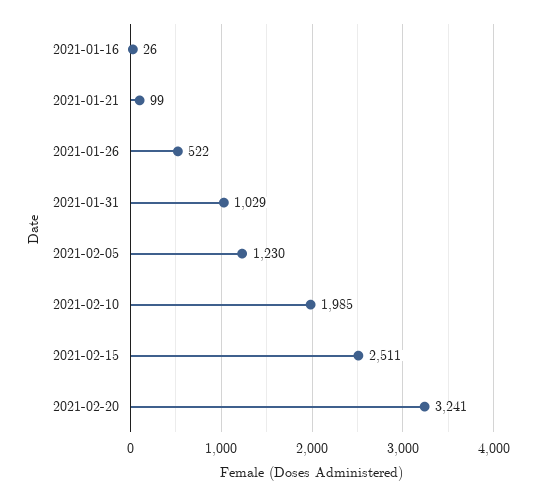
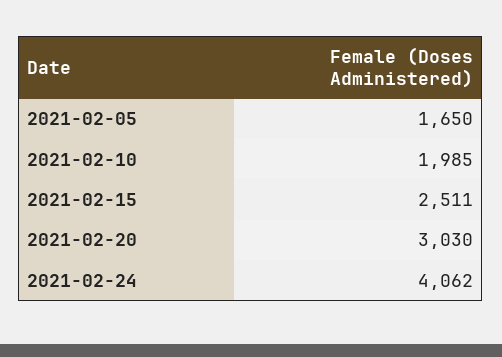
2021-01-16: 26 -> none
2021-01-21: 99 -> none
2021-01-26: 522 -> none
2021-01-31: 1029 -> none
2021-02-05: 1230 -> 1650
2021-02-20: 3241 -> 3030
2021-02-24: none -> 4062

